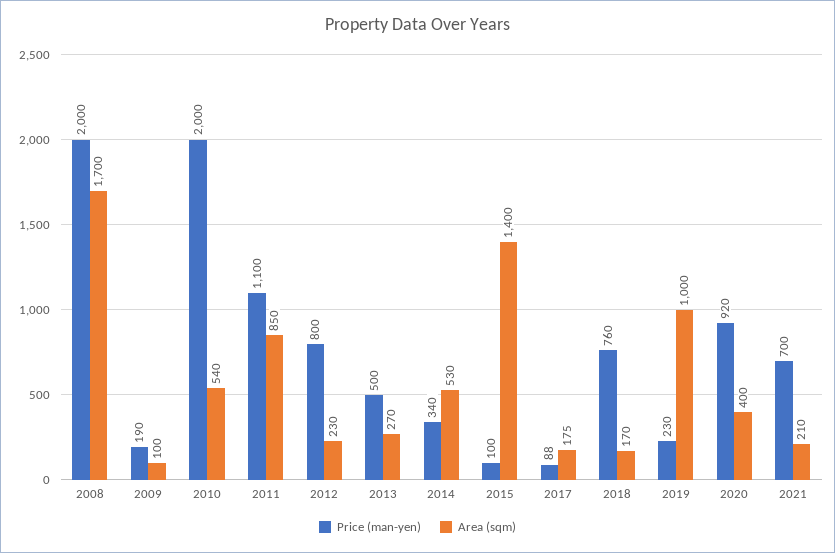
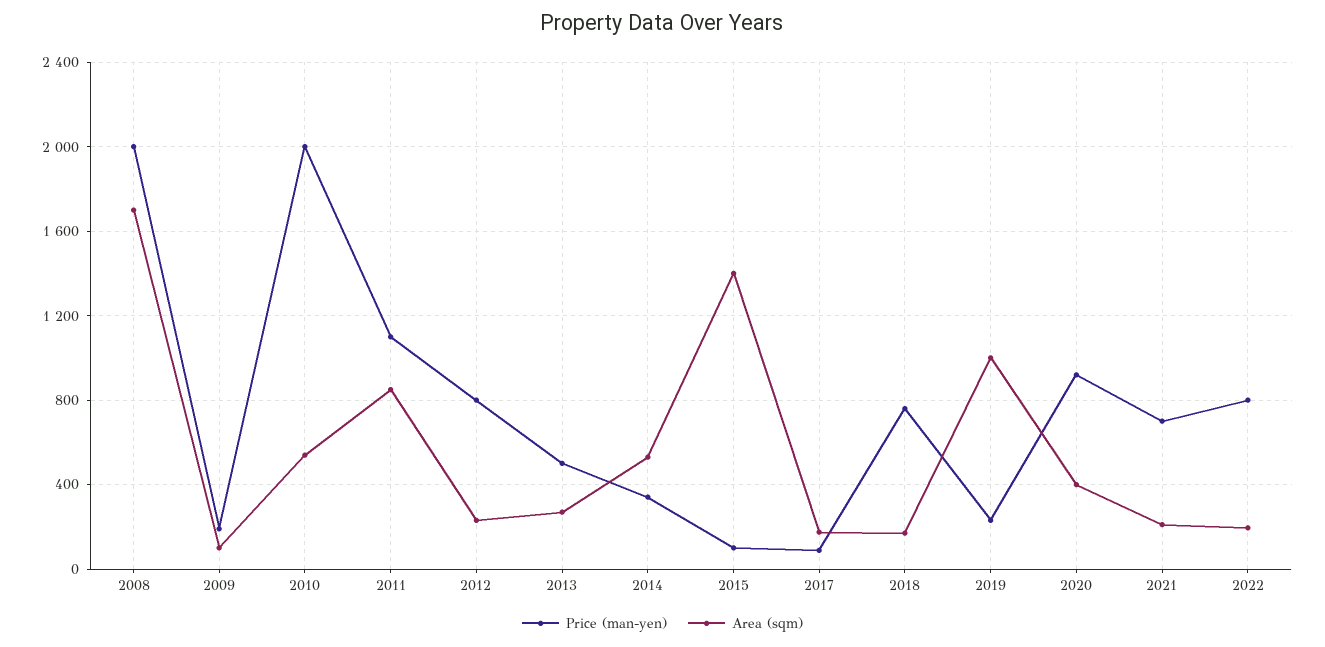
Price (man-yen), 2022: none -> 800
Area (sqm), 2022: none -> 200

